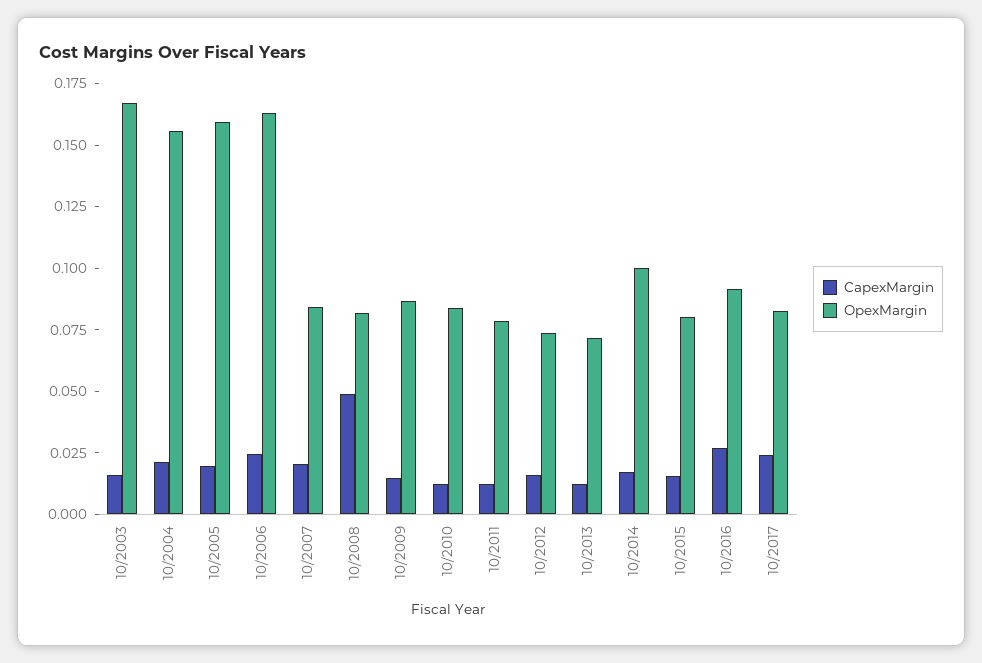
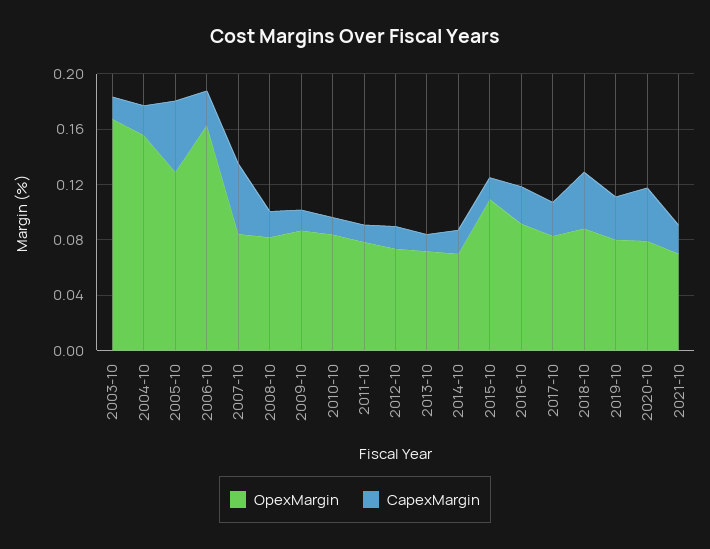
CapexMargin, 10/2005: 0.02 -> 0.05
OpexMargin, 10/2005: 0.16 -> 0.13
CapexMargin, 10/2007: 0.02 -> 0.05
CapexMargin, 10/2008: 0.05 -> 0.02
OpexMargin, 10/2014: 0.1 -> 0.07
OpexMargin, 10/2015: 0.08 -> 0.11
OpexMargin, 2018-10: none -> 0.09
CapexMargin, 2018-10: none -> 0.04
OpexMargin, 2019-10: none -> 0.08
CapexMargin, 2019-10: none -> 0.03
OpexMargin, 2020-10: none -> 0.08
CapexMargin, 2020-10: none -> 0.04
OpexMargin, 2021-10: none -> 0.07
CapexMargin, 2021-10: none -> 0.02

